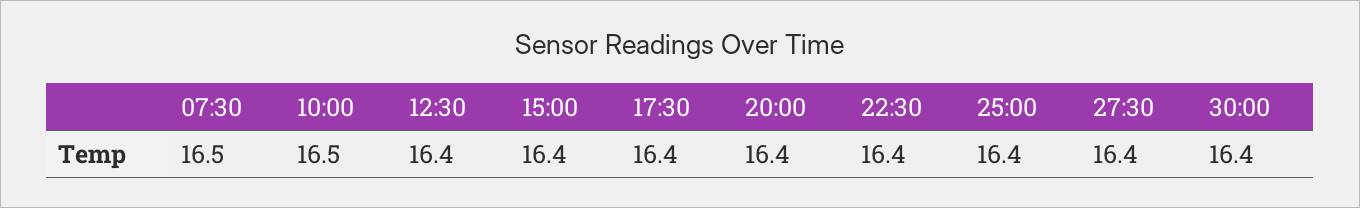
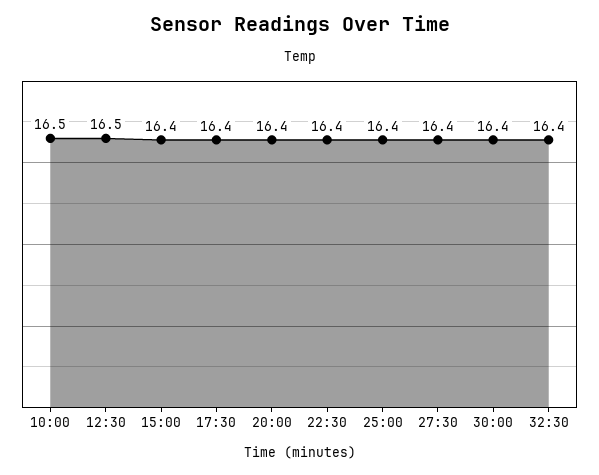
07:30: 16.5 -> none
12:30: 16.4 -> 16.5
32:30: none -> 16.4

